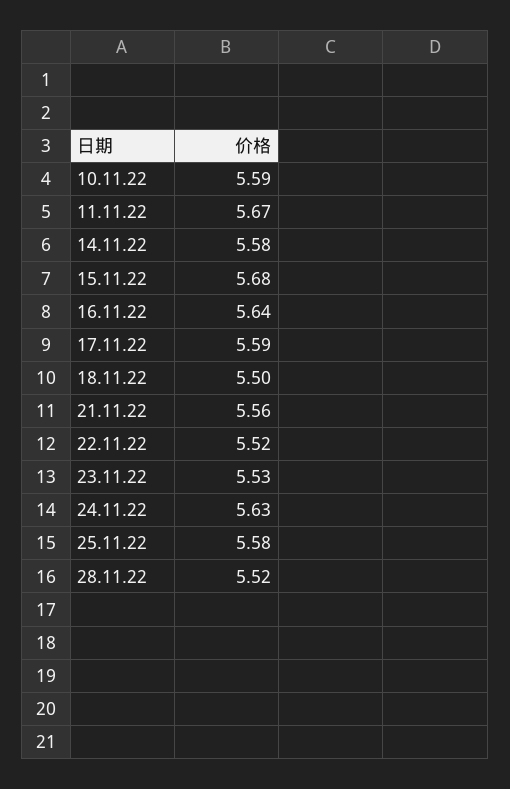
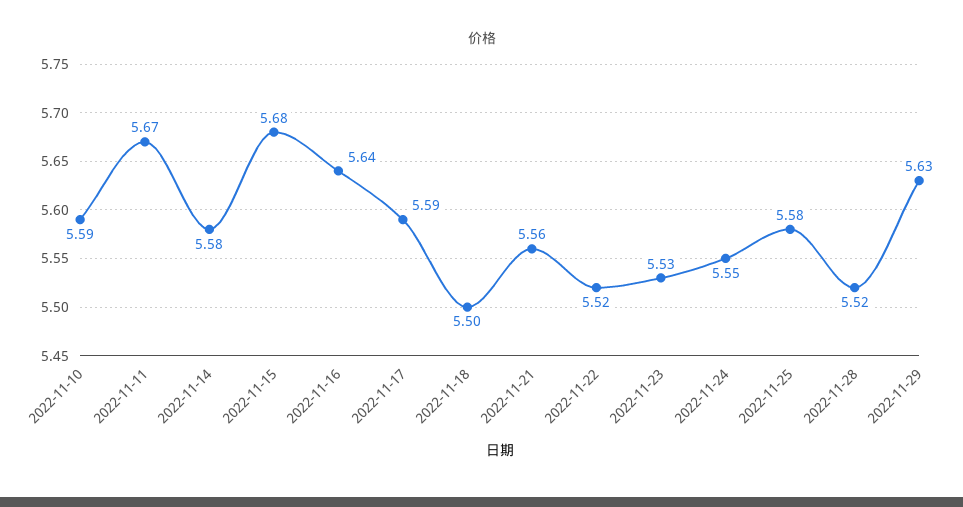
24.11.22: 5.63 -> 5.55
2022-11-29: none -> 5.63

